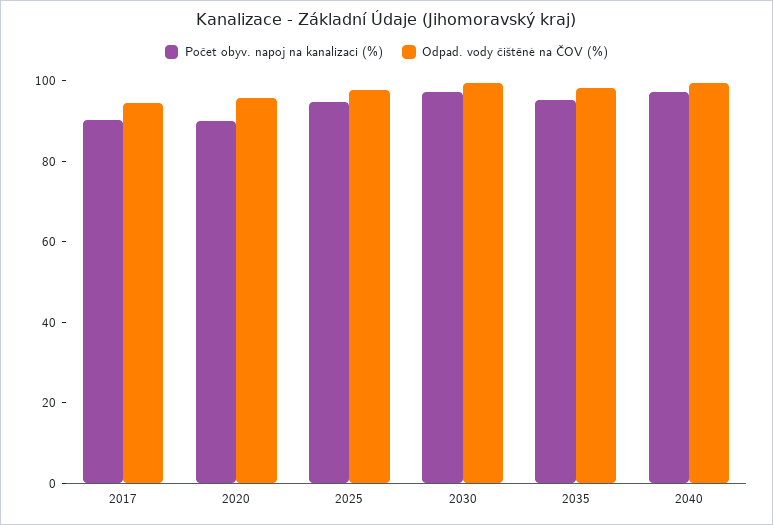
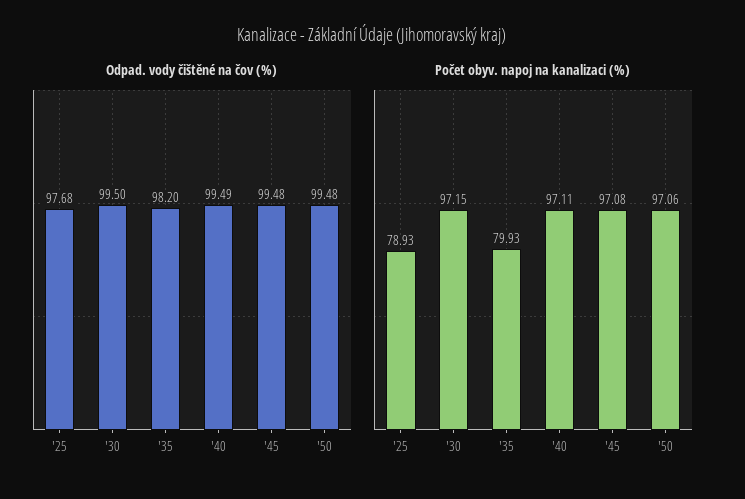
Počet obyv. napoj na kanalizaci (%), 2017: 90 -> none
Odpad. vody čištěné na ČOV (%), 2017: 95 -> none
Počet obyv. napoj na kanalizaci (%), 2020: 90 -> none
Odpad. vody čištěné na ČOV (%), 2020: 95 -> none
Počet obyv. napoj na kanalizaci (%), 2025: 95 -> 78.93
Počet obyv. napoj na kanalizaci (%), 2035: 95 -> 79.93
Odpad. vody čištěné na ČOV (%), '45: none -> 99.48
Odpad. vody čištěné na ČOV (%), '50: none -> 99.48
Počet obyv. napoj na kanalizaci (%), '45: none -> 97.08
Počet obyv. napoj na kanalizaci (%), '50: none -> 97.06

